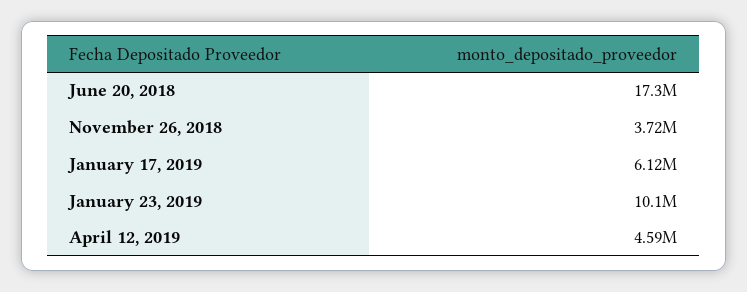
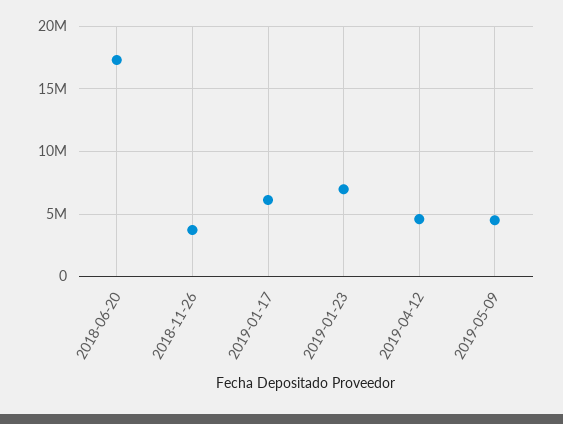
January 23, 2019: 10100000 -> 7000000
2019-05-09: none -> 4500000

